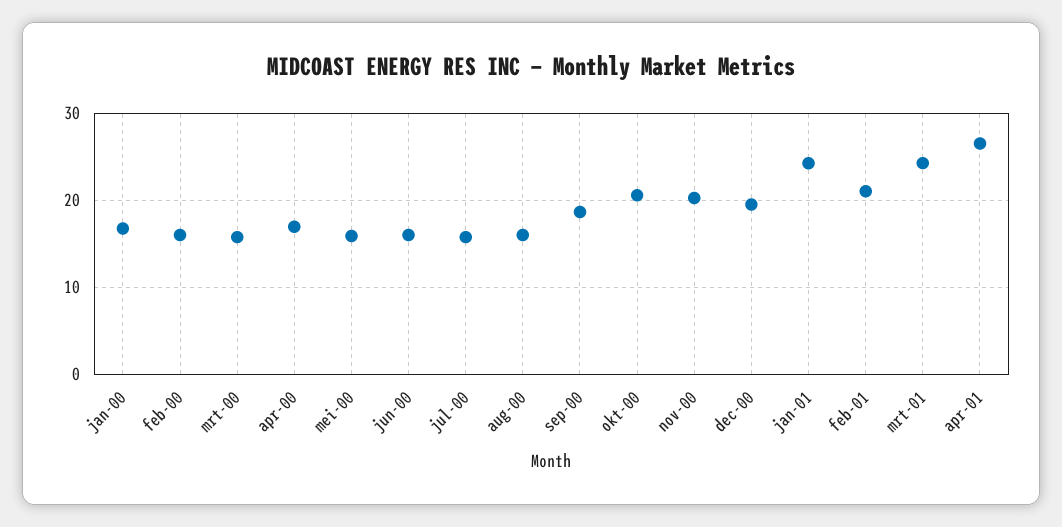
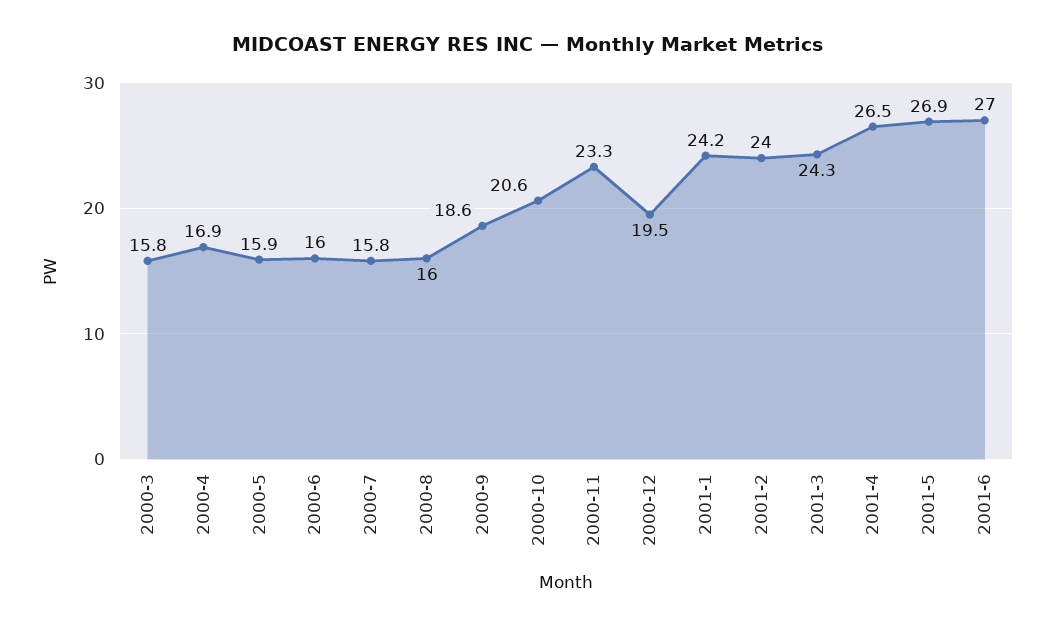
jan-00: 17 -> none
feb-00: 16 -> none
nov-00: 20 -> 23.3
feb-01: 21 -> 24
2001-5: none -> 26.9
2001-6: none -> 27

